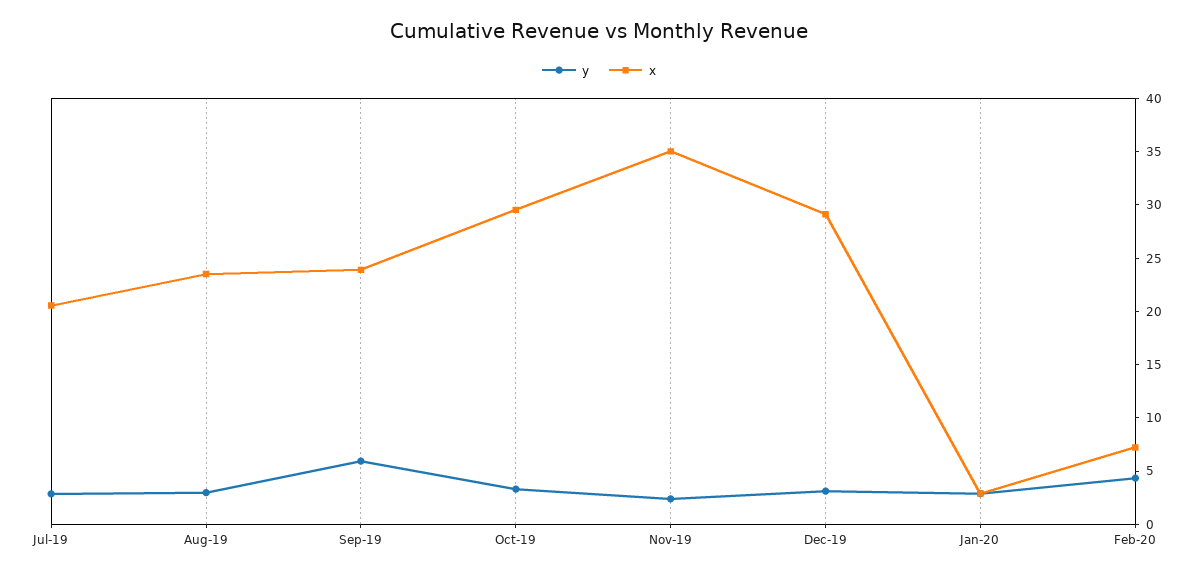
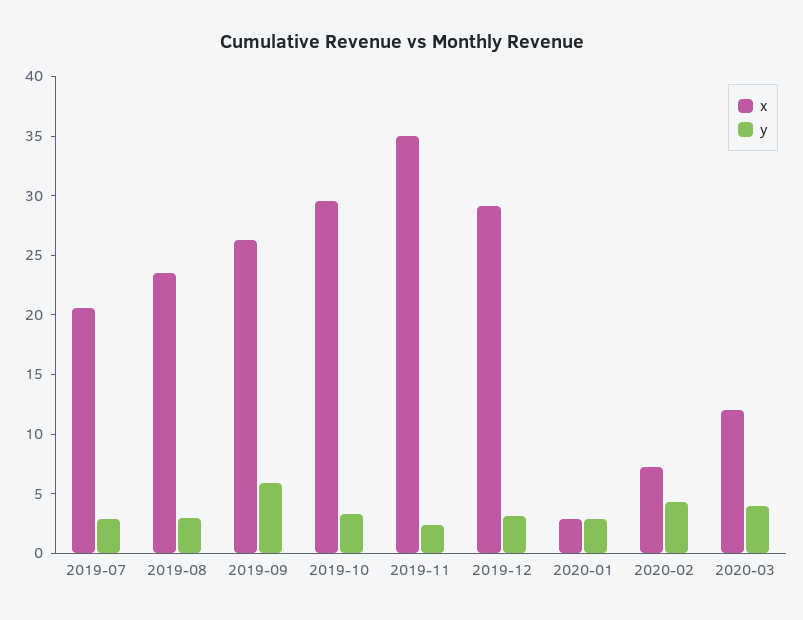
x, Sep-19: 24 -> 26
x, 2020-03: none -> 12
y, 2020-03: none -> 4

